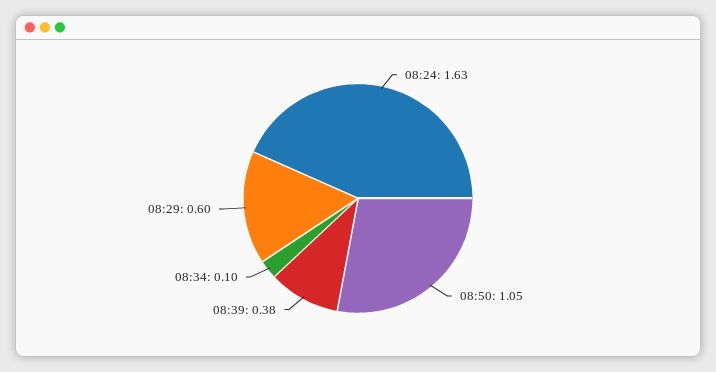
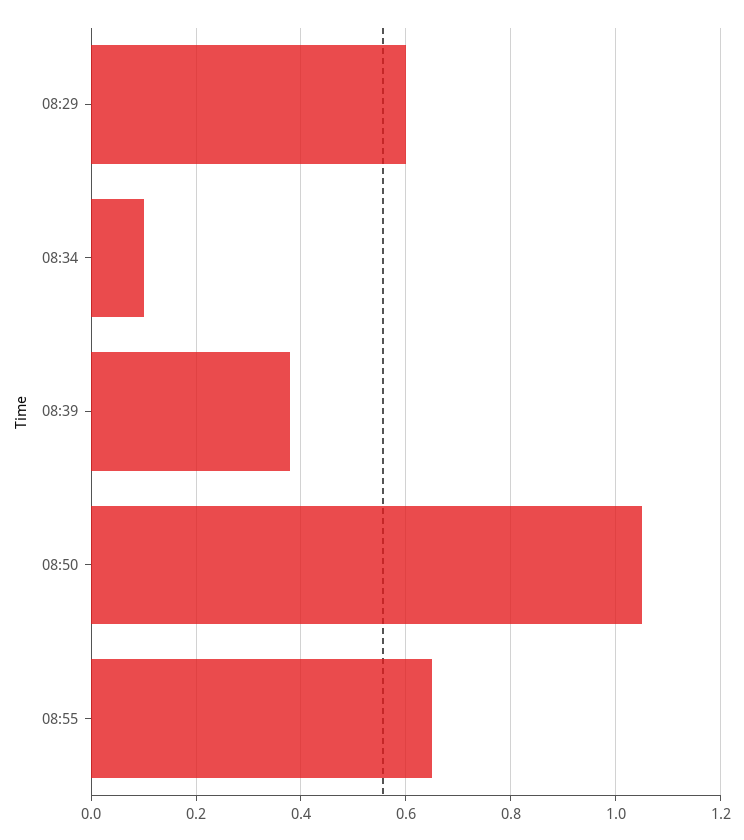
08:24: 1.63 -> none
08:55: none -> 0.65

